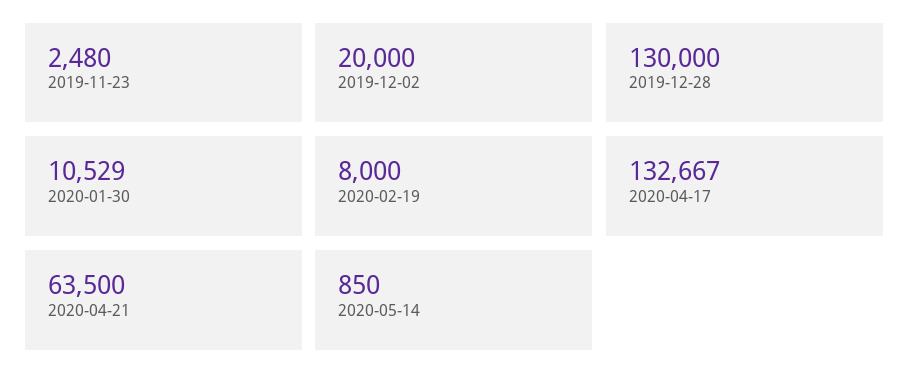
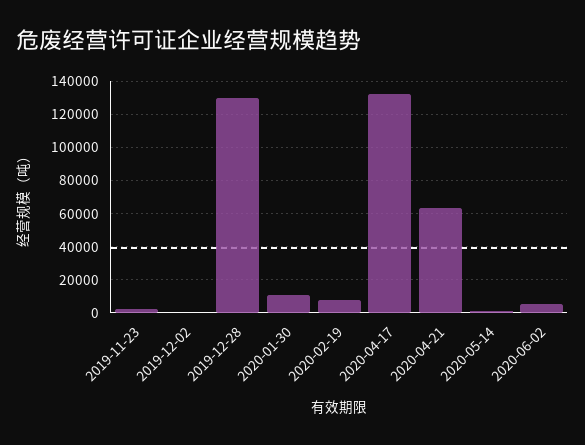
2019-12-02: 20000 -> 0
2020-06-02: none -> 5000

